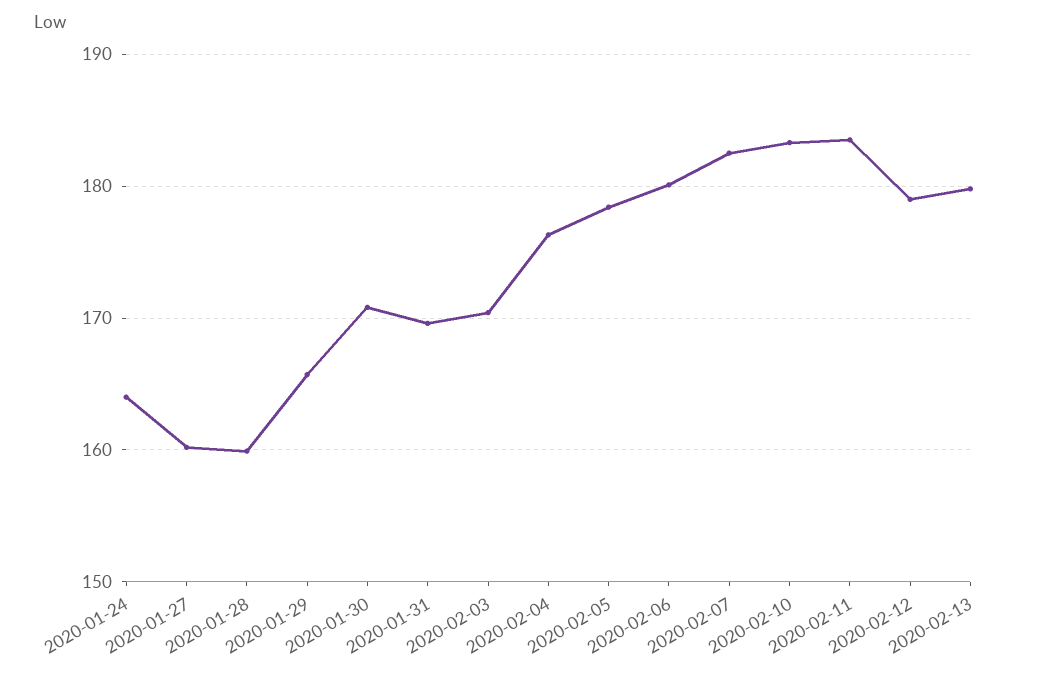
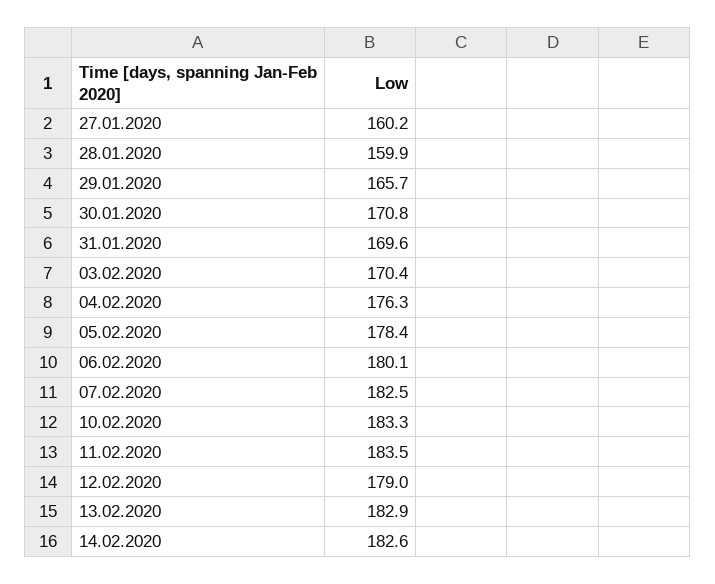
2020-01-24: 164 -> none
2020-02-13: 180 -> 182.9
14.02.2020: none -> 182.6

